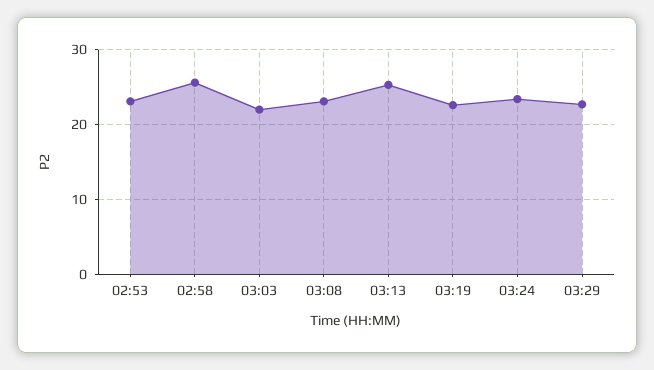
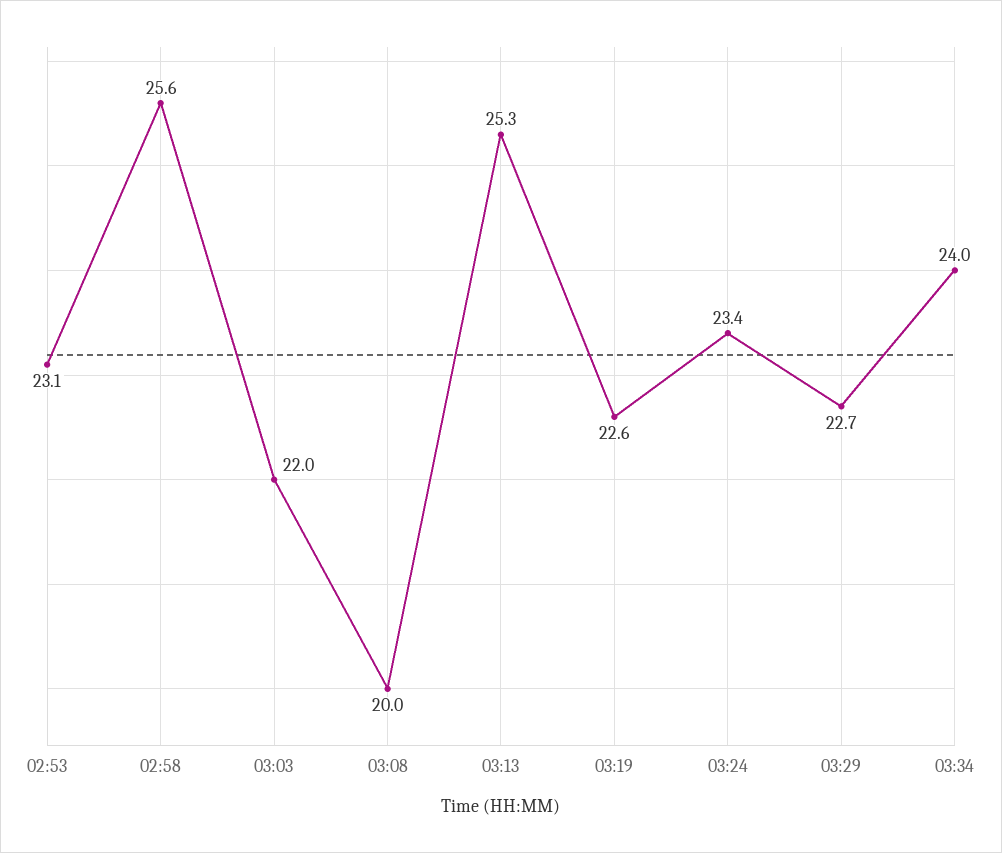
03:08: 23 -> 20
03:34: none -> 24

